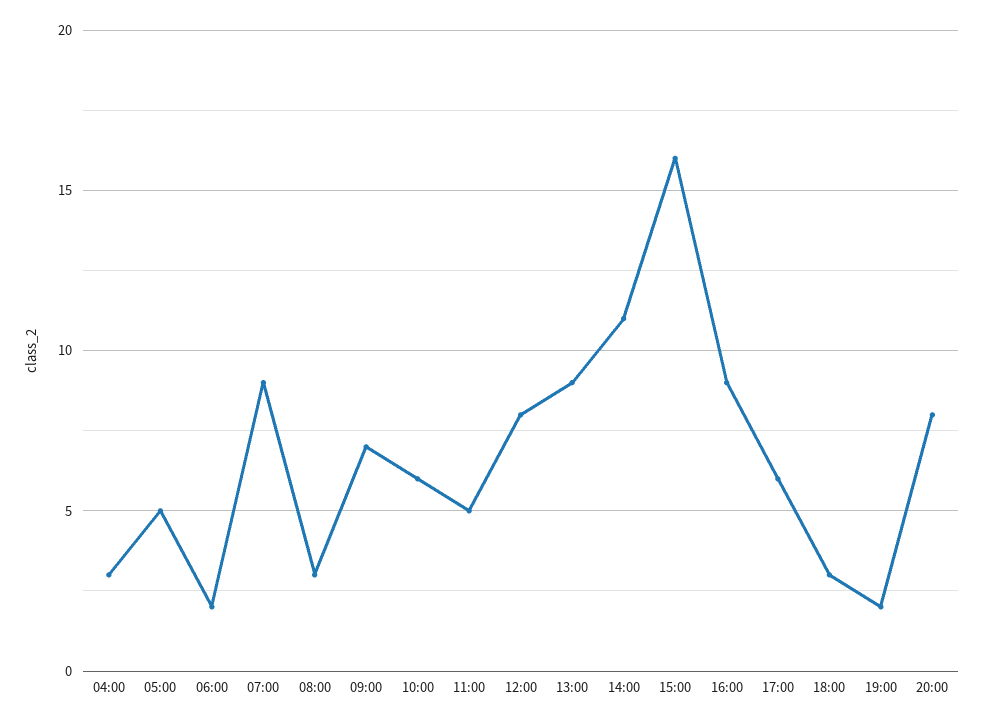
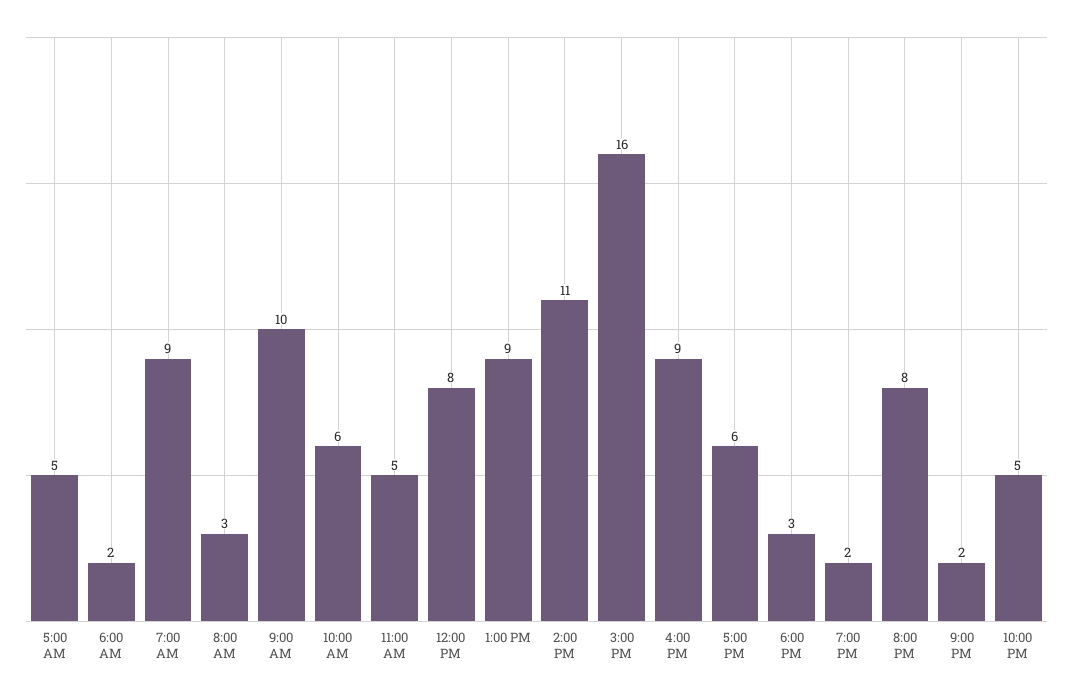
04:00: 3 -> none
09:00: 7 -> 10
9:00 PM: none -> 2
10:00 PM: none -> 5

